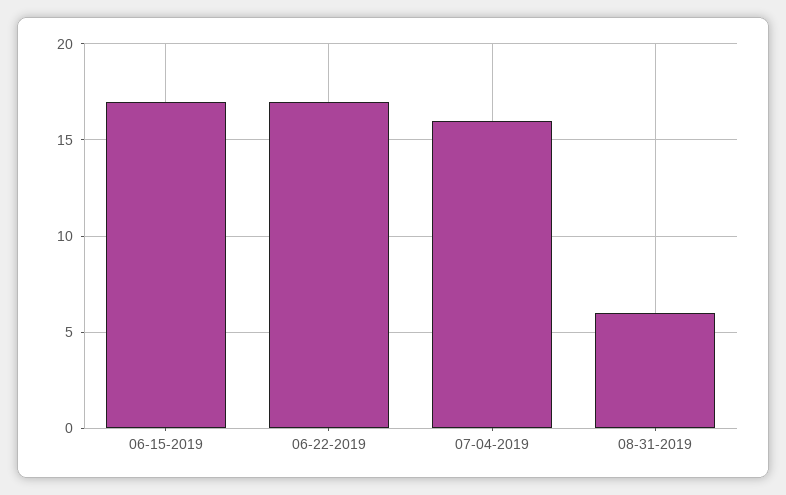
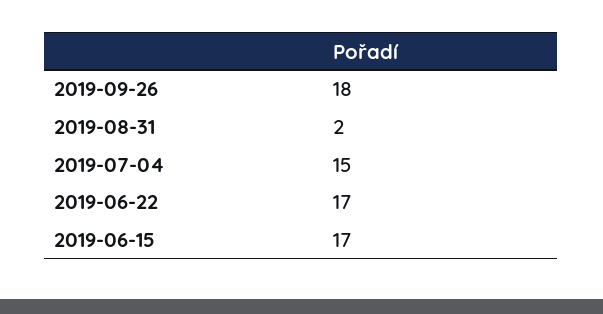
07-04-2019: 16 -> 15
08-31-2019: 6 -> 2
2019-09-26: none -> 18

